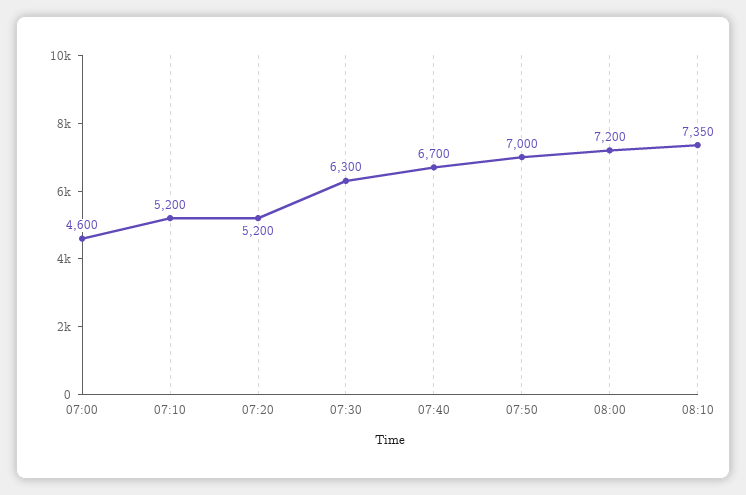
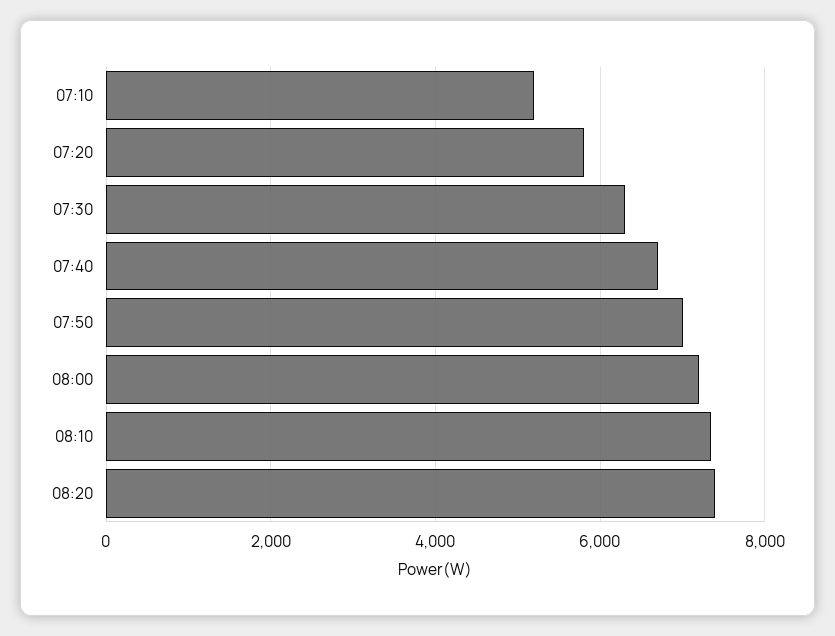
07:00: 4600 -> none
07:20: 5200 -> 5800
08:20: none -> 7400

